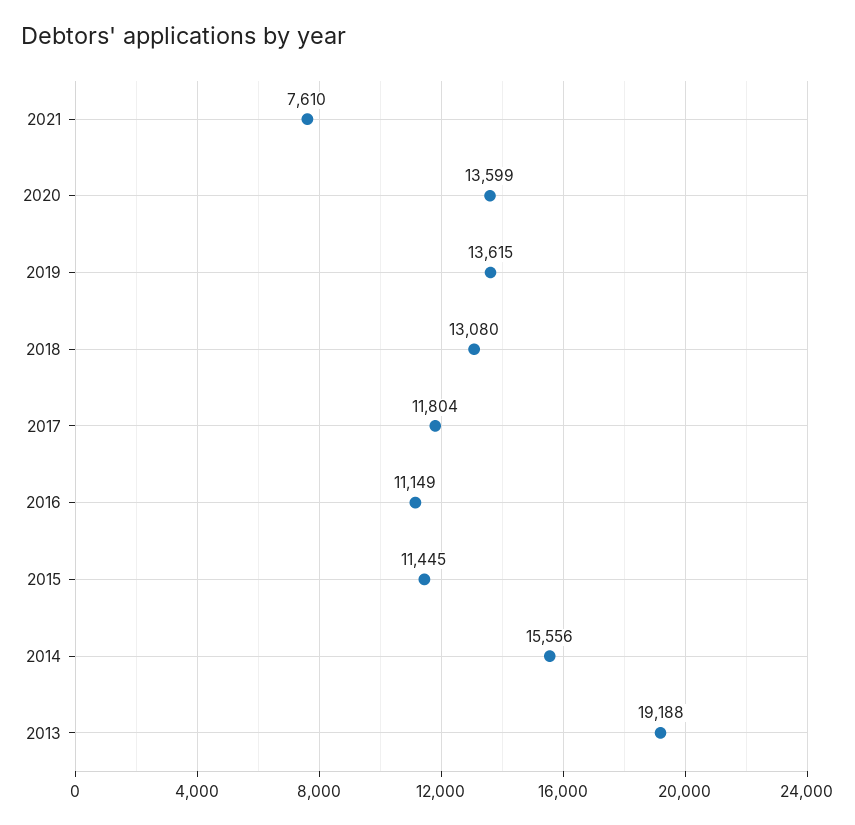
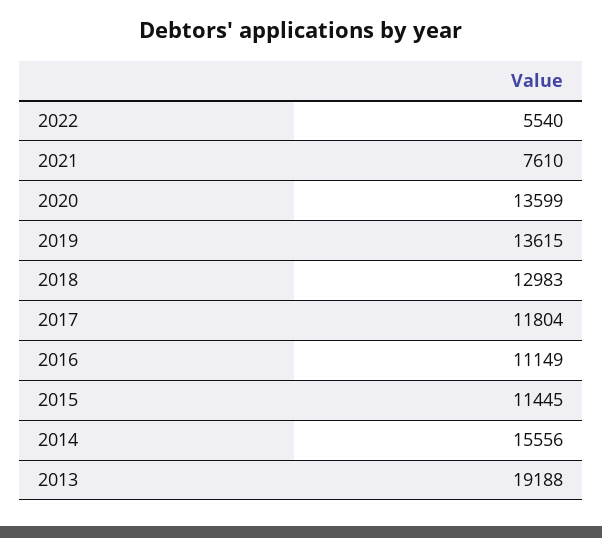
2018: 13080 -> 12983
2022: none -> 5540

